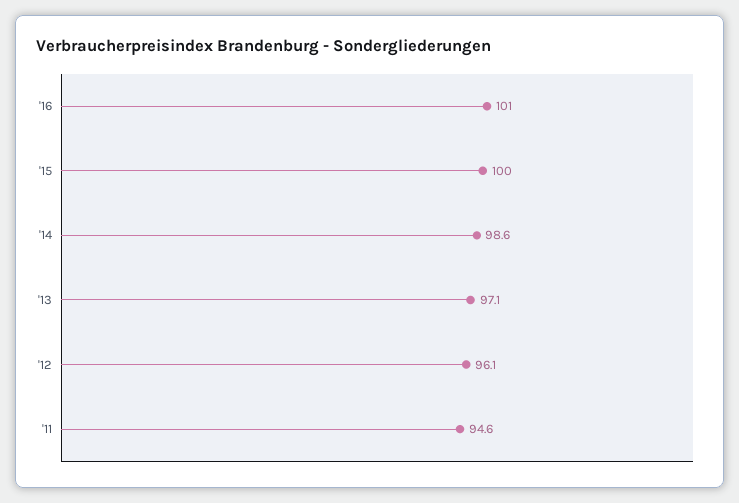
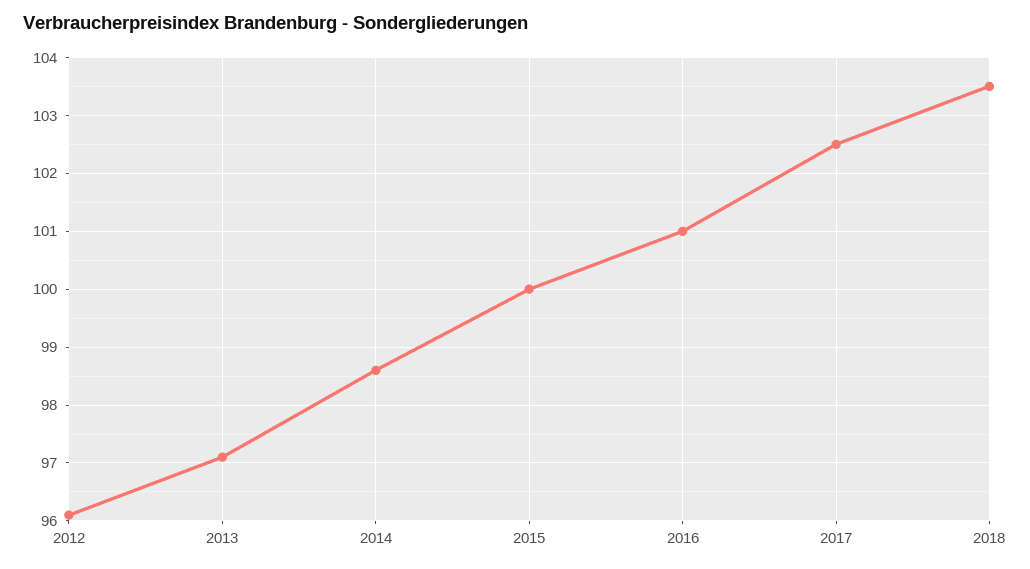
'11: 94.6 -> none
2017: none -> 102.5
2018: none -> 103.5

